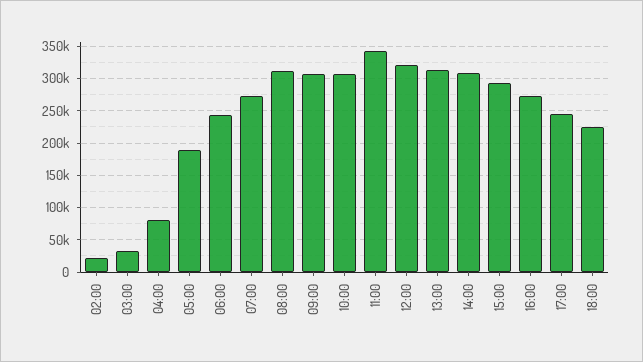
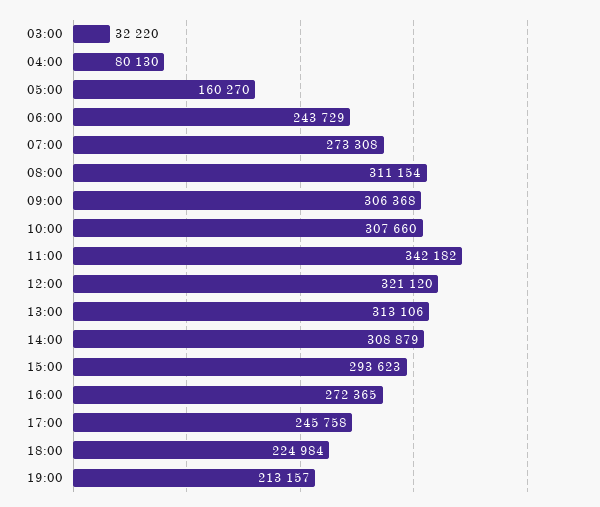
02:00: 20000 -> none
05:00: 190000 -> 160270
19:00: none -> 213157

